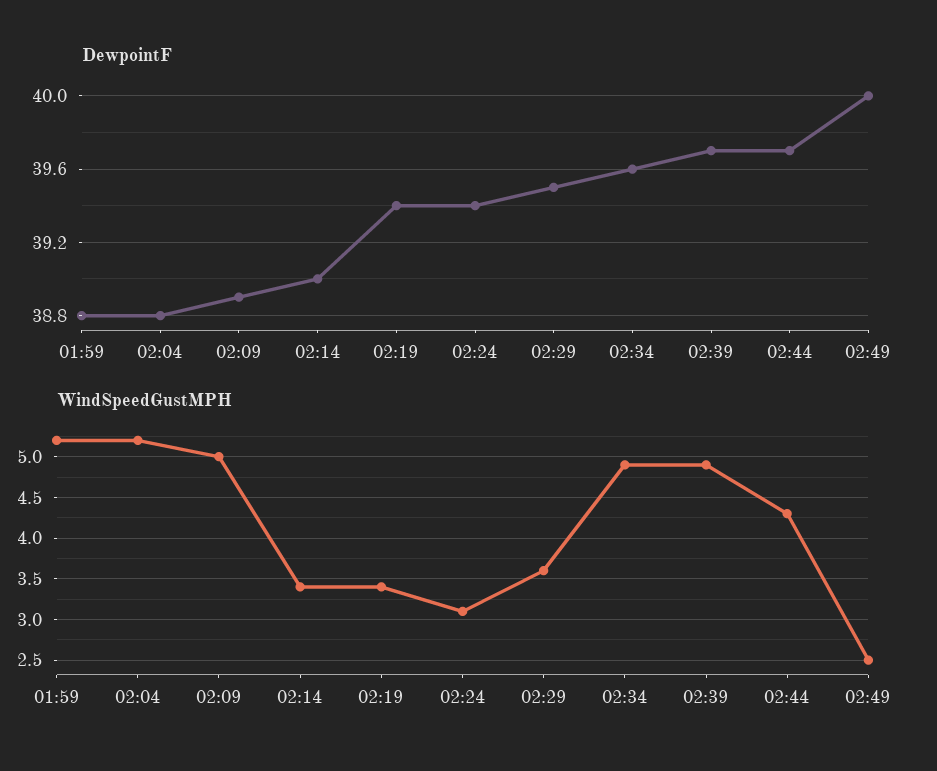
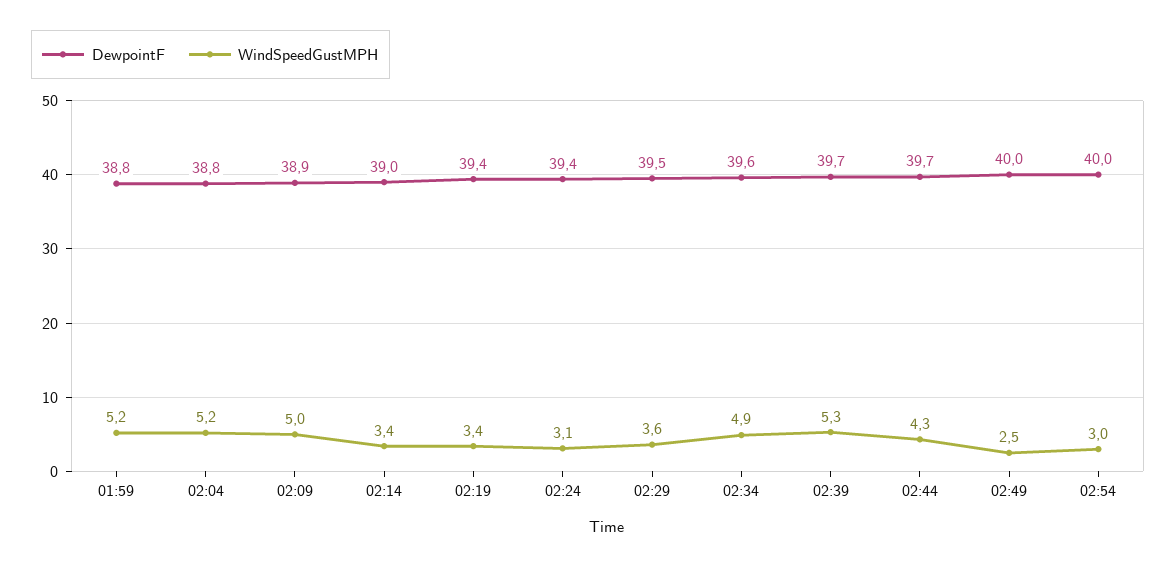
WindSpeedGustMPH, 02:39: 4.9 -> 5.3
DewpointF, 02:54: none -> 40
WindSpeedGustMPH, 02:54: none -> 3

